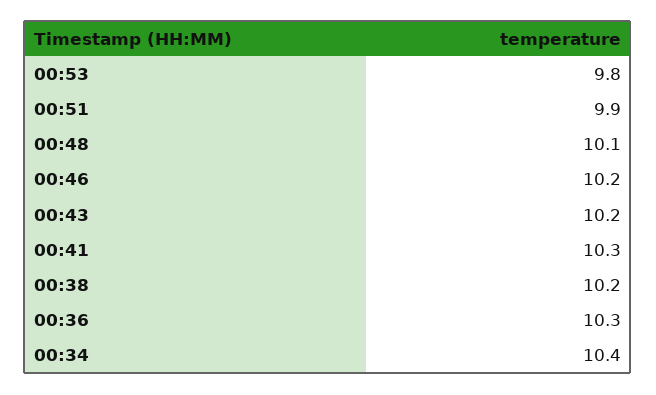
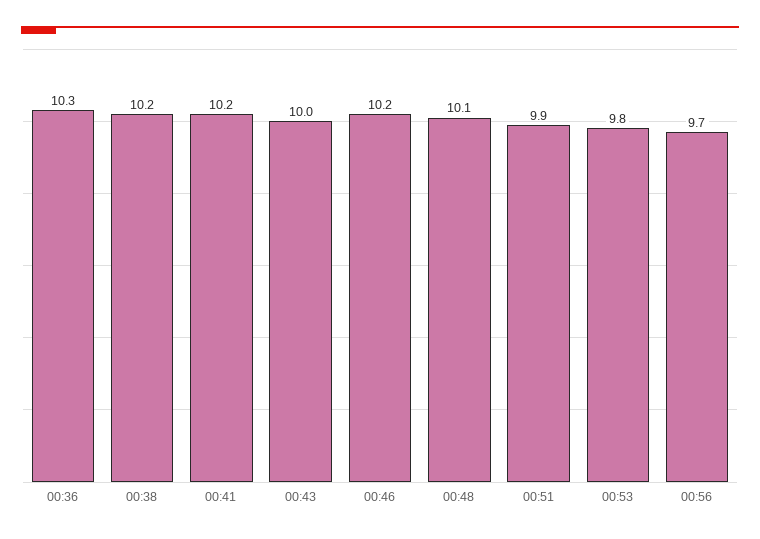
00:43: 10.2 -> 10
00:41: 10.3 -> 10.2
00:34: 10.4 -> none
00:56: none -> 9.7

